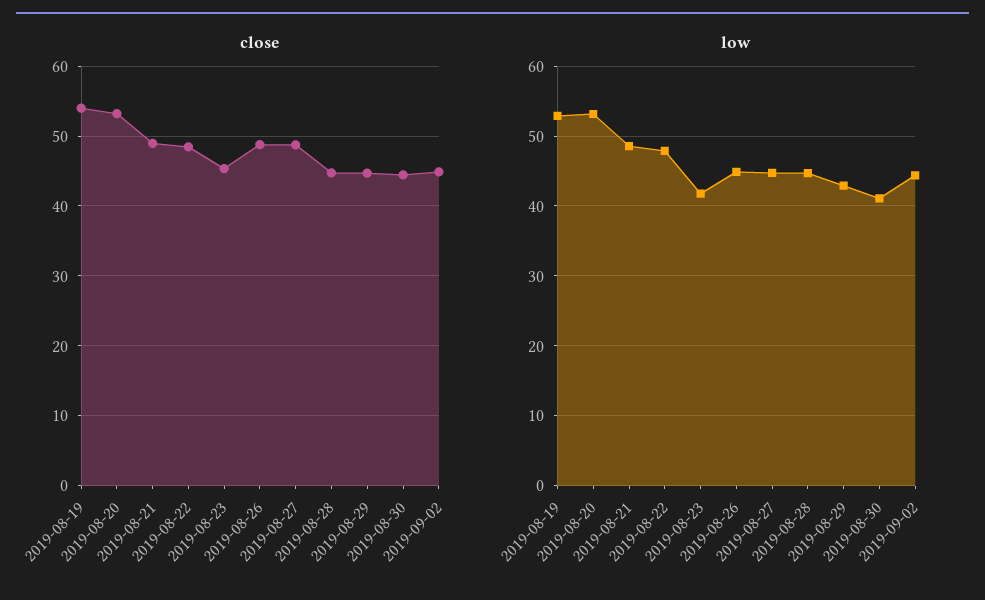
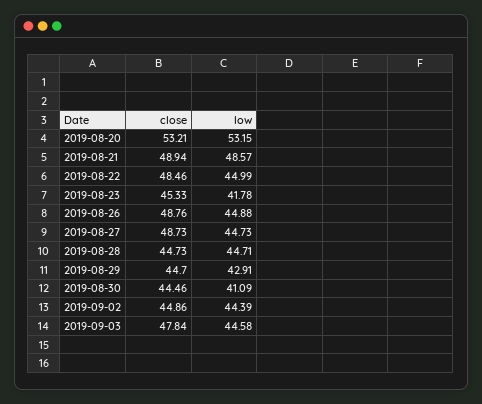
close, 2019-08-19: 54 -> none
low, 2019-08-19: 53 -> none
low, 2019-08-22: 48 -> 44.99
close, 2019-09-03: none -> 47.84
low, 2019-09-03: none -> 44.58

